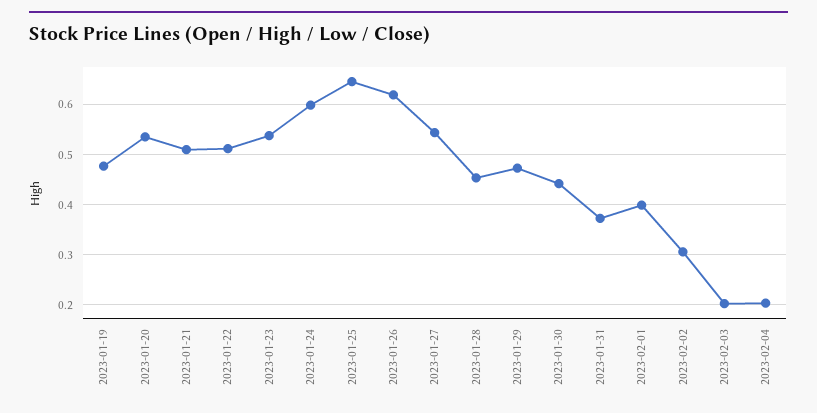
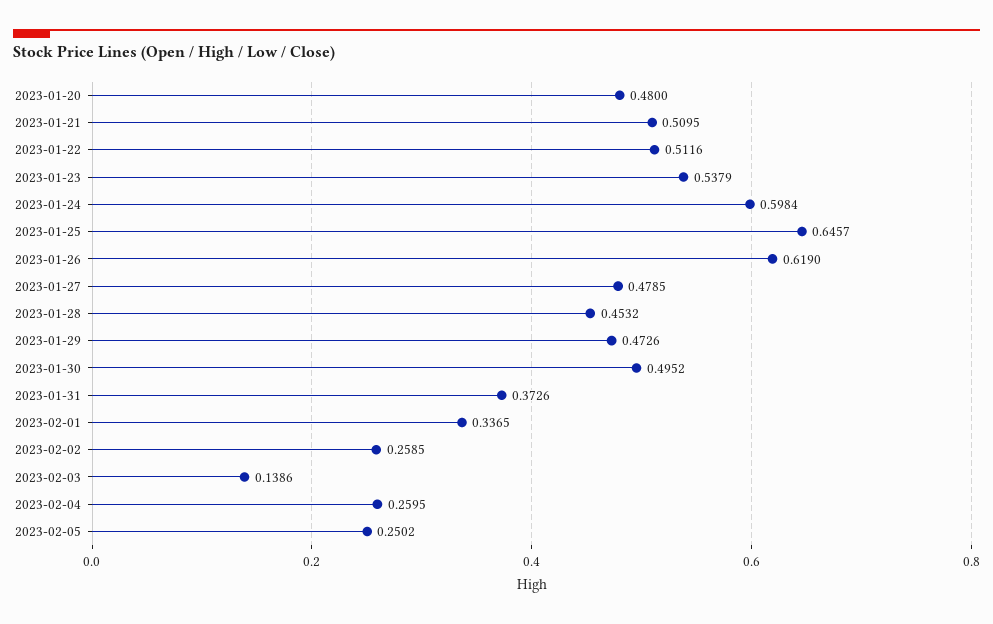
2023-01-19: 0.48 -> none
2023-01-20: 0.54 -> 0.48
2023-01-27: 0.54 -> 0.4785
2023-01-30: 0.44 -> 0.4952
2023-02-01: 0.4 -> 0.3365
2023-02-02: 0.3 -> 0.2585
2023-02-03: 0.2 -> 0.1386
2023-02-04: 0.2 -> 0.2595
2023-02-05: none -> 0.2502

